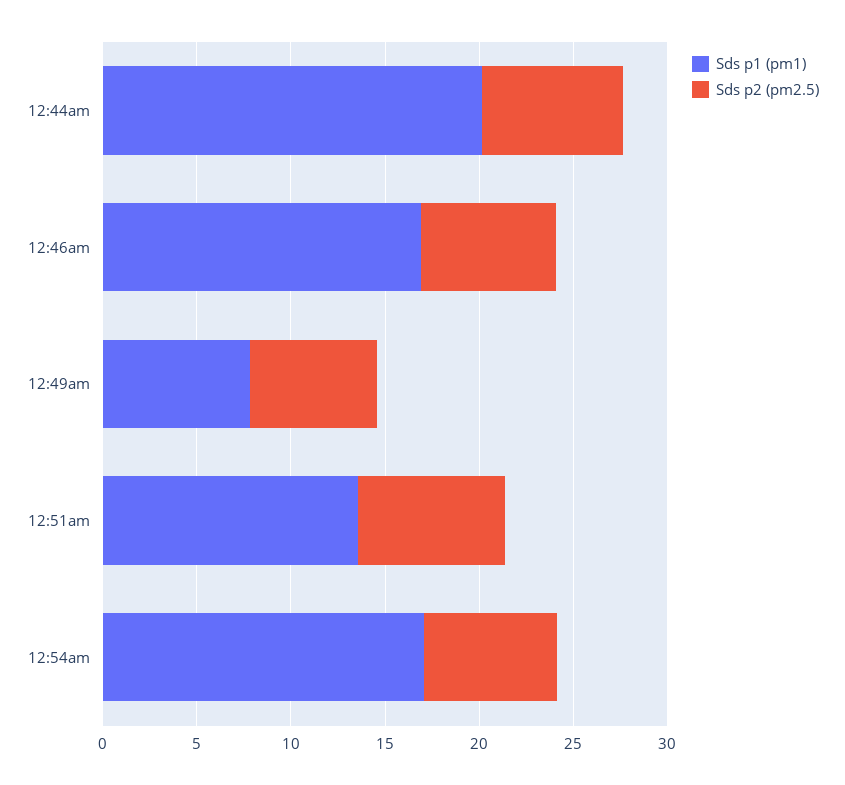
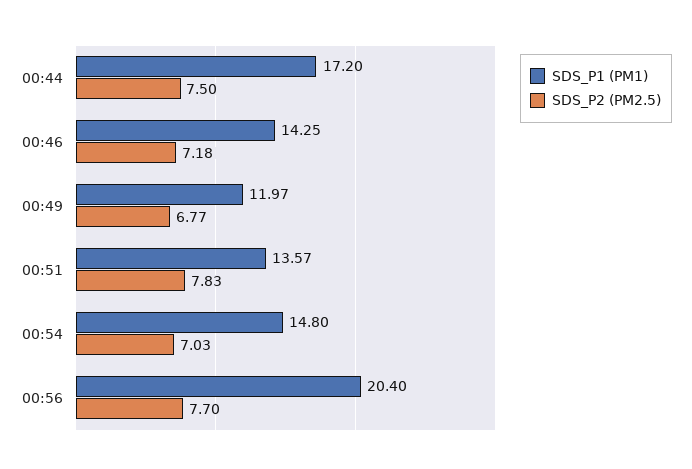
Sds p1 (pm1), 12:44am: 20 -> 17.2
Sds p1 (pm1), 12:46am: 17 -> 14.25
Sds p1 (pm1), 12:49am: 8 -> 11.97
Sds p1 (pm1), 12:54am: 17 -> 14.8
Sds p1 (pm1), 00:56: none -> 20.4
Sds p2 (pm2.5), 00:56: none -> 7.7

